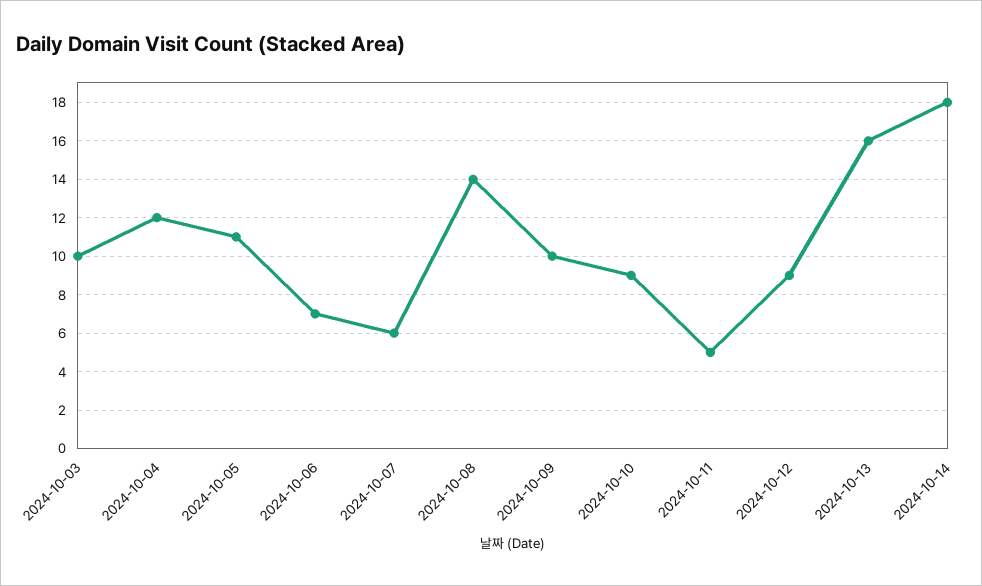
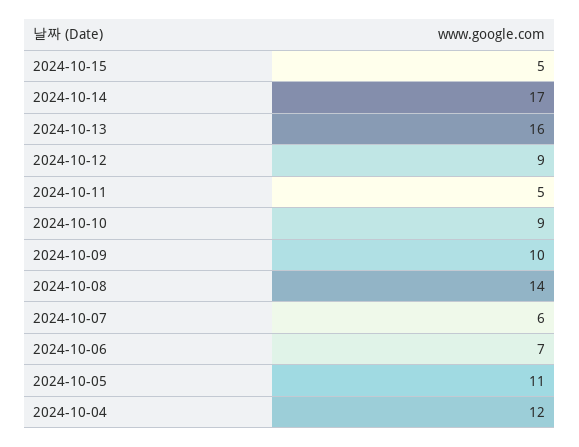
2024-10-03: 10 -> none
2024-10-14: 18 -> 17
2024-10-15: none -> 5

